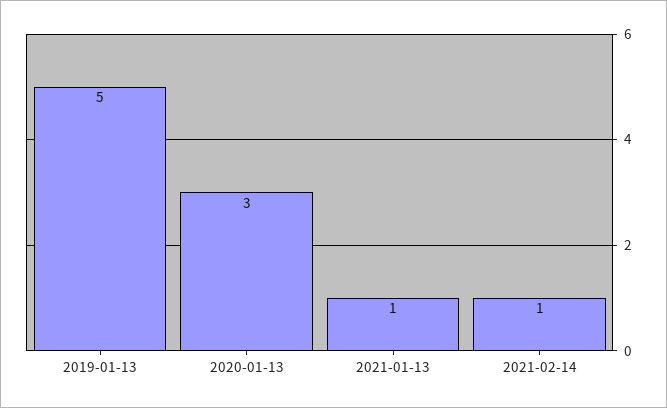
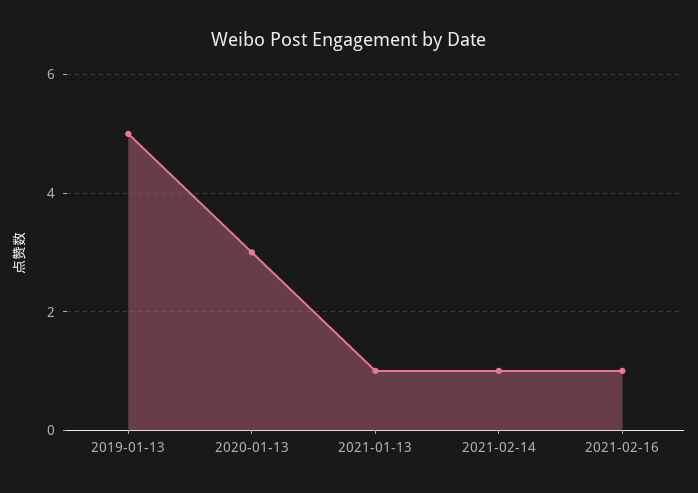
2021-02-16: none -> 1

